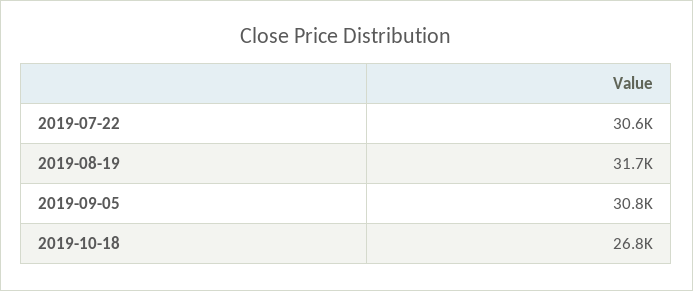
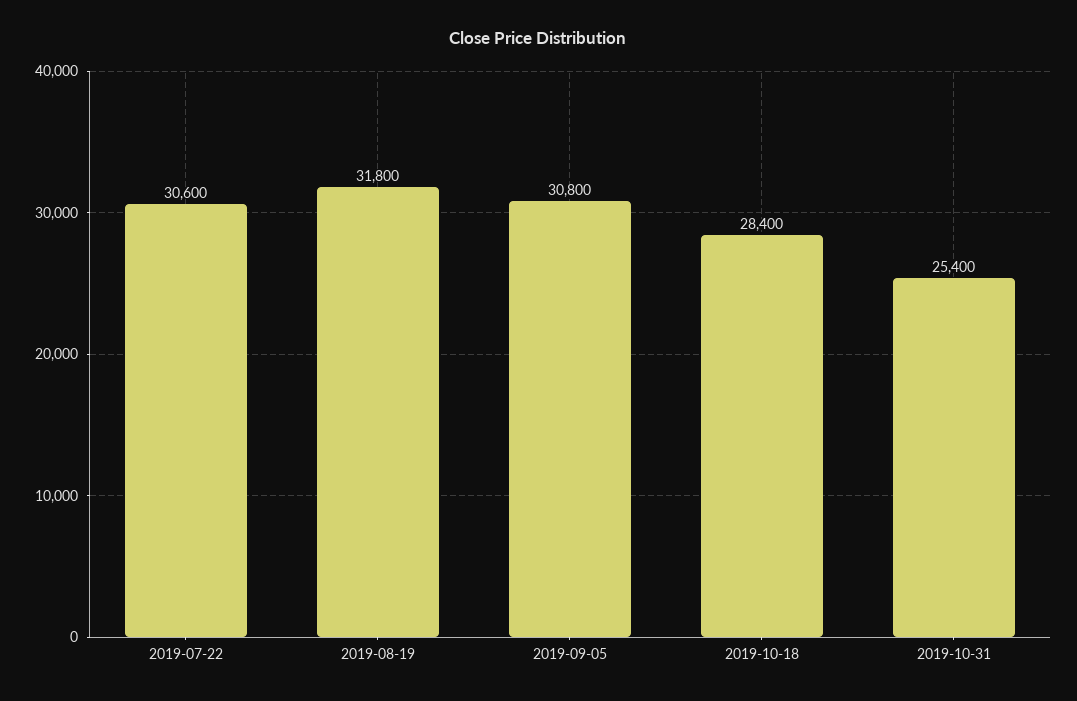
2019-08-19: 31700 -> 31800
2019-10-18: 26800 -> 28400
2019-10-31: none -> 25400

